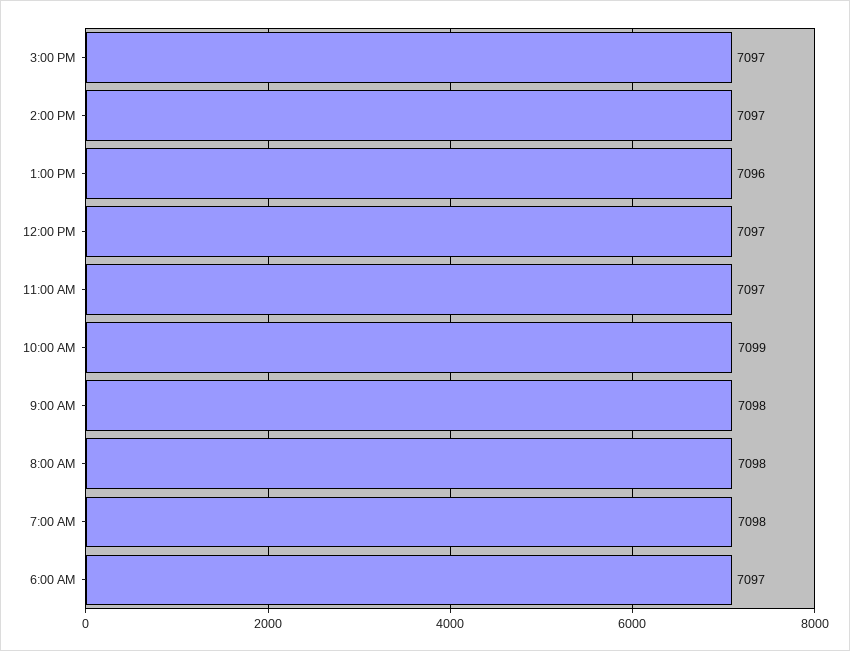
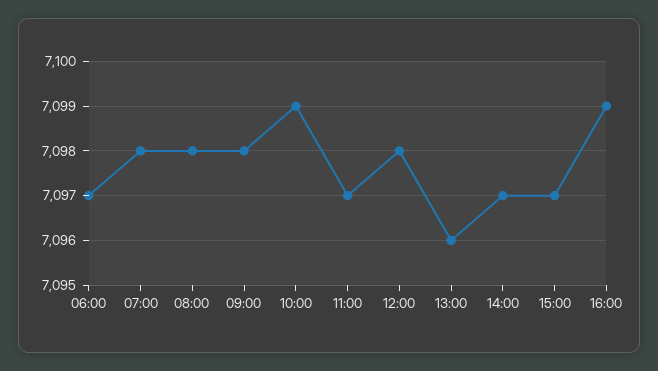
12:00 PM: 7097 -> 7098
16:00: none -> 7099

